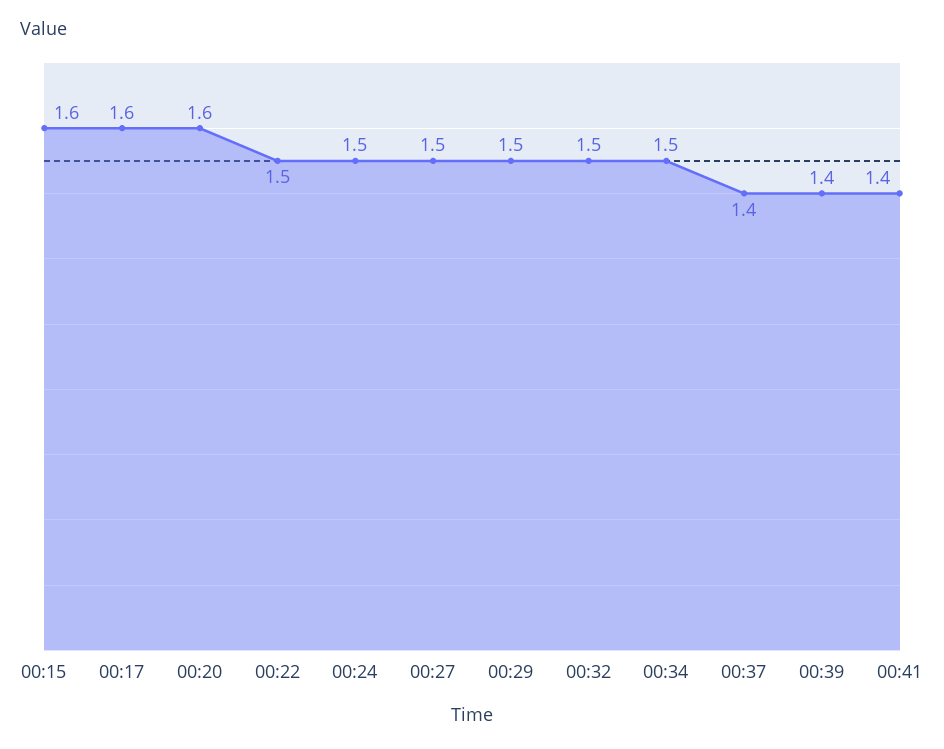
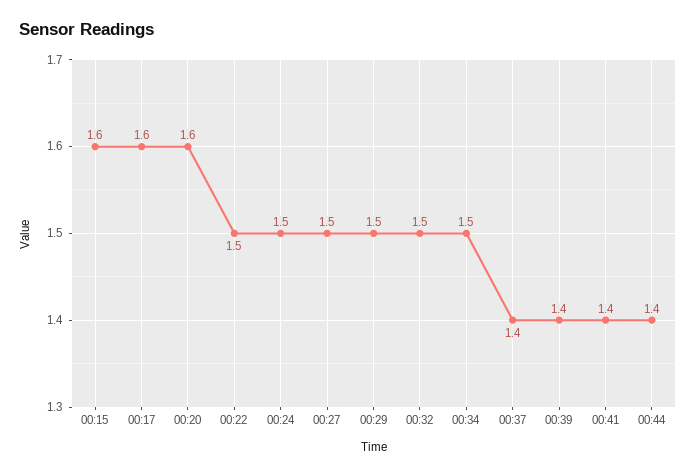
00:44: none -> 1.4

